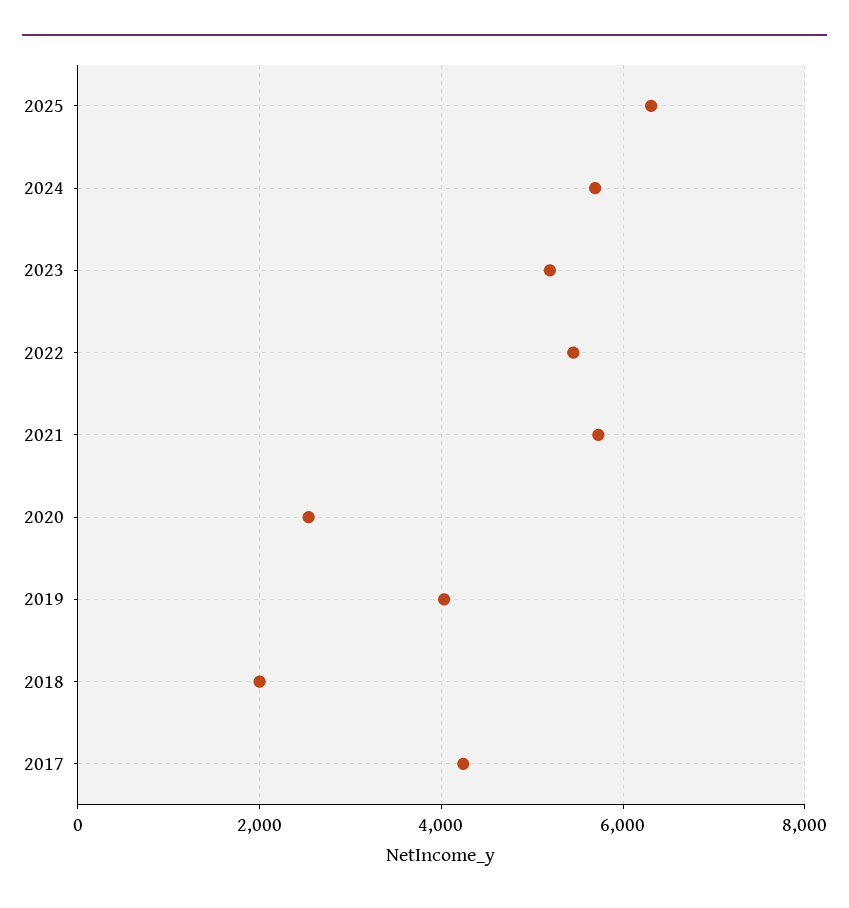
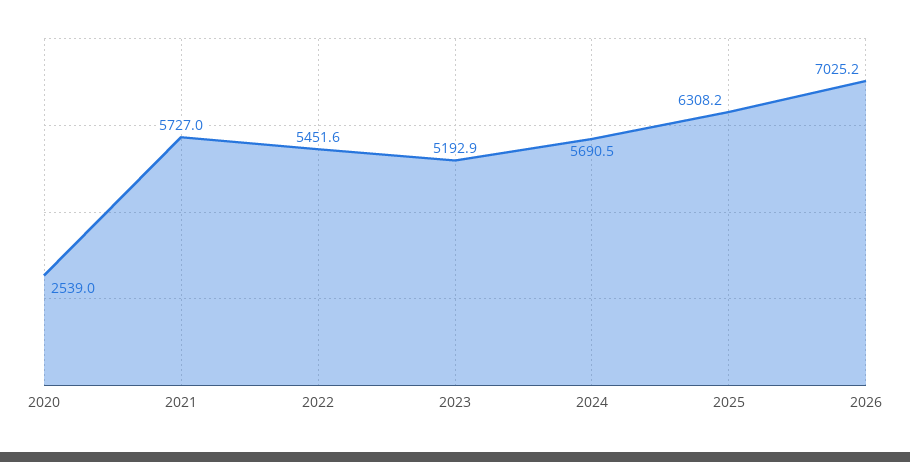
2019: 4000 -> none
2018: 2000 -> none
2017: 4200 -> none
2026: none -> 7025.2

